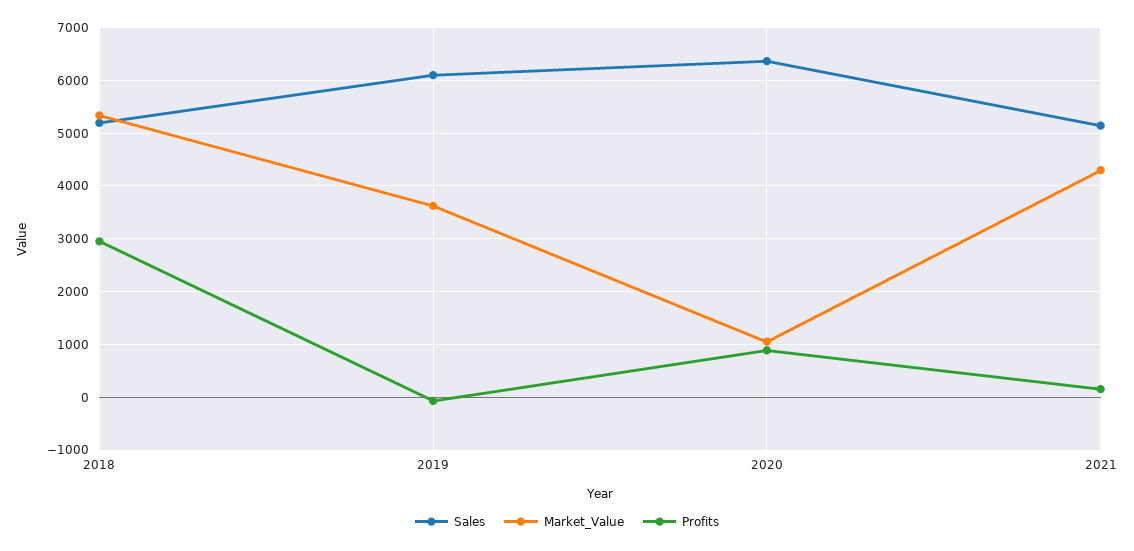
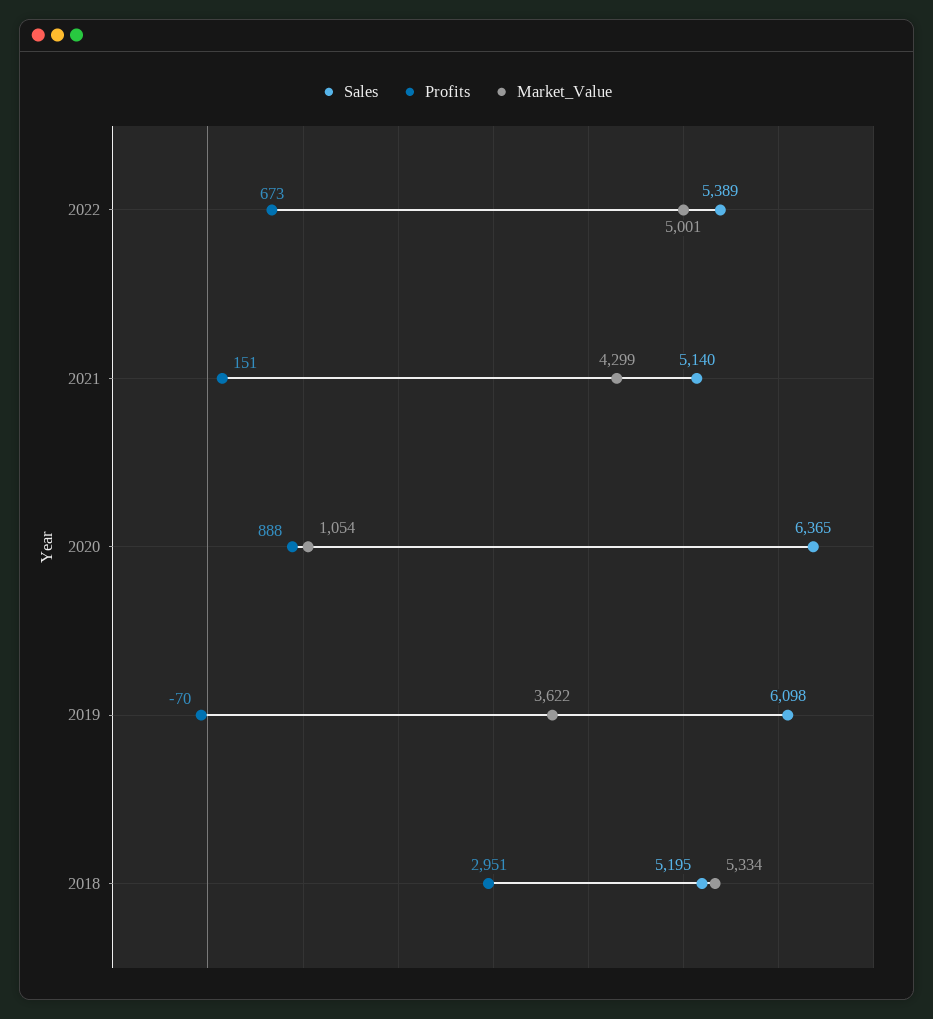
Sales, 2022: none -> 5389
Profits, 2022: none -> 673
Market_Value, 2022: none -> 5001

